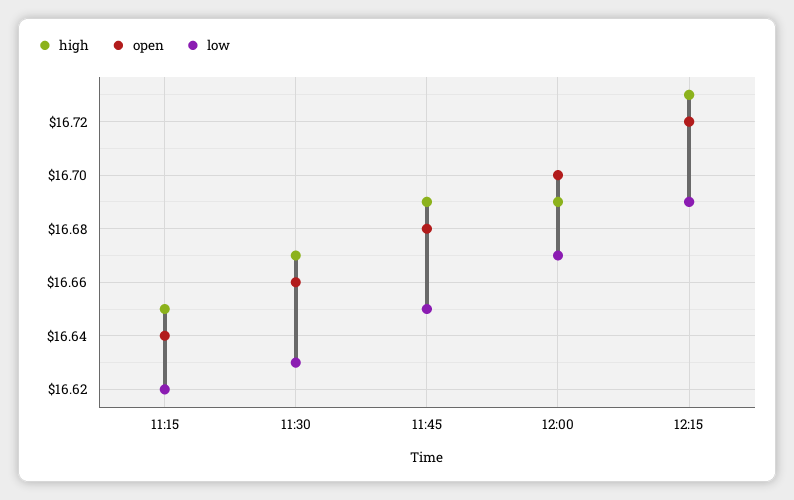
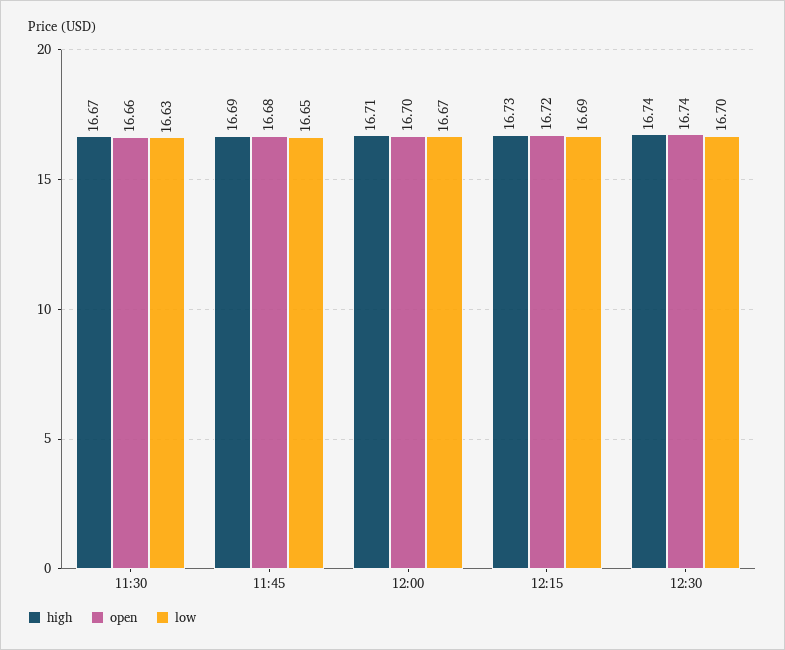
high, 11:15: 16.65 -> none
open, 11:15: 16.64 -> none
low, 11:15: 16.62 -> none
high, 12:00: 16.69 -> 16.71
high, 12:30: none -> 16.74
open, 12:30: none -> 16.74
low, 12:30: none -> 16.7

